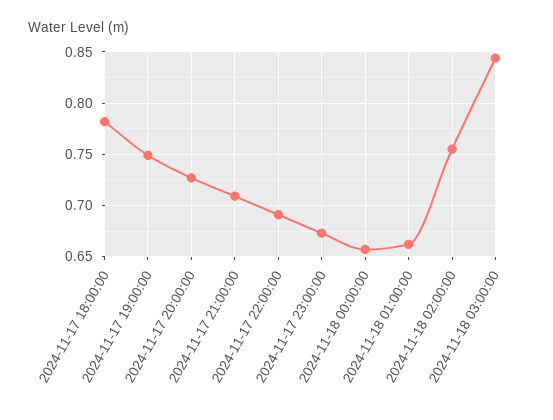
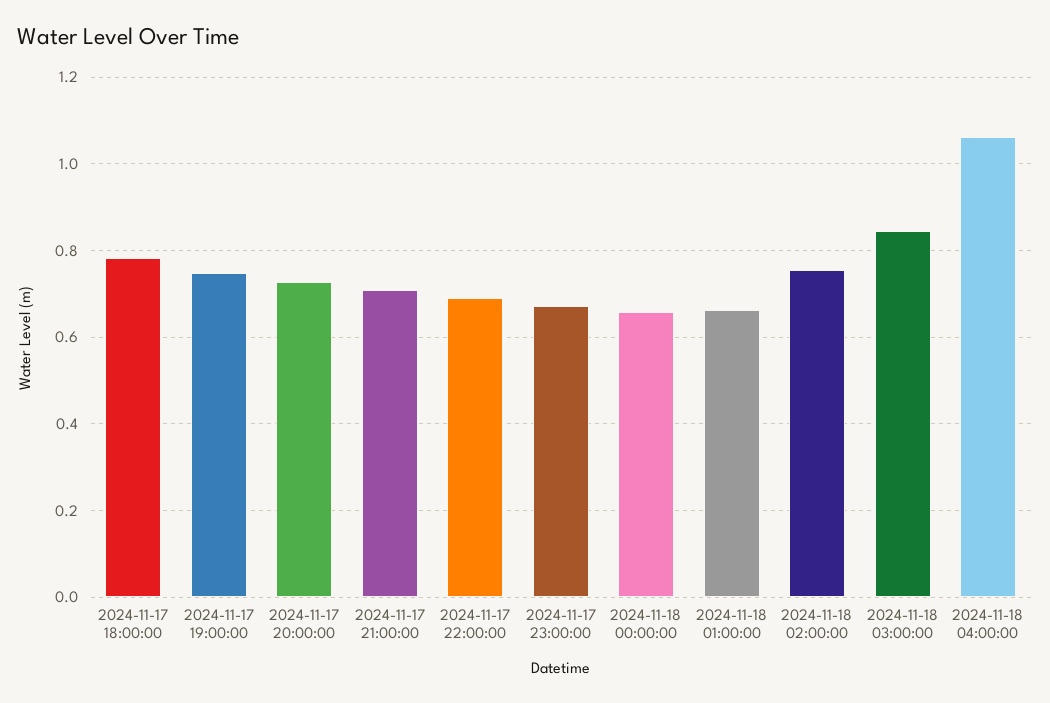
2024-11-18 04:00:00: none -> 1.06

